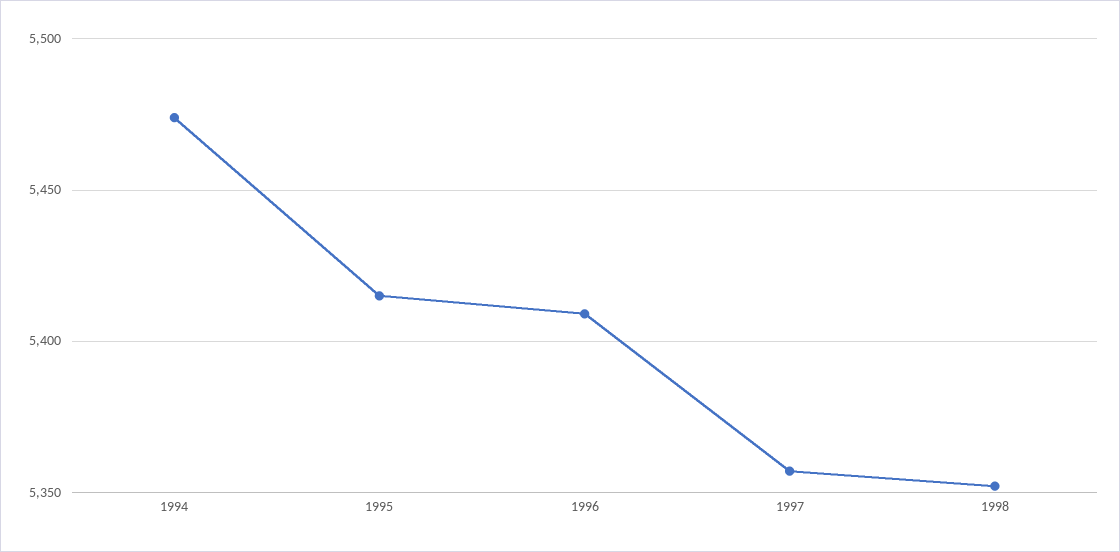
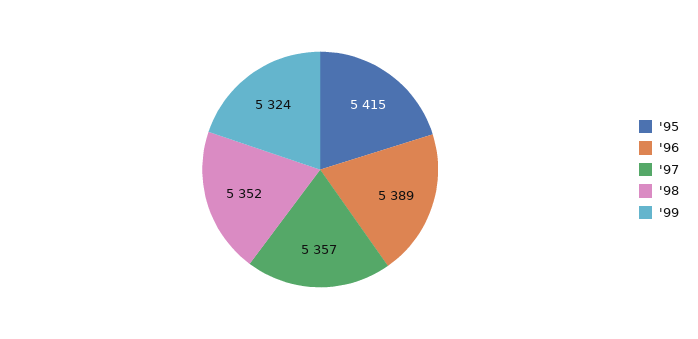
1994: 5475 -> none
1996: 5410 -> 5389
'99: none -> 5324

